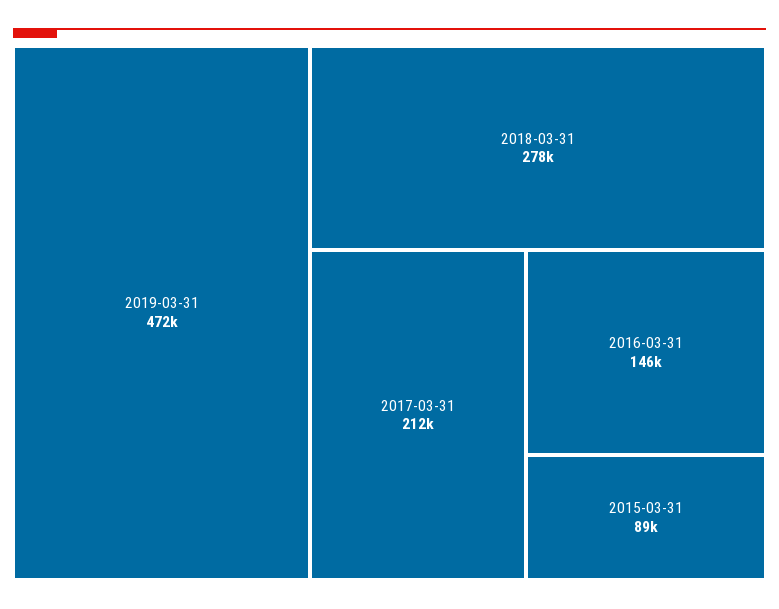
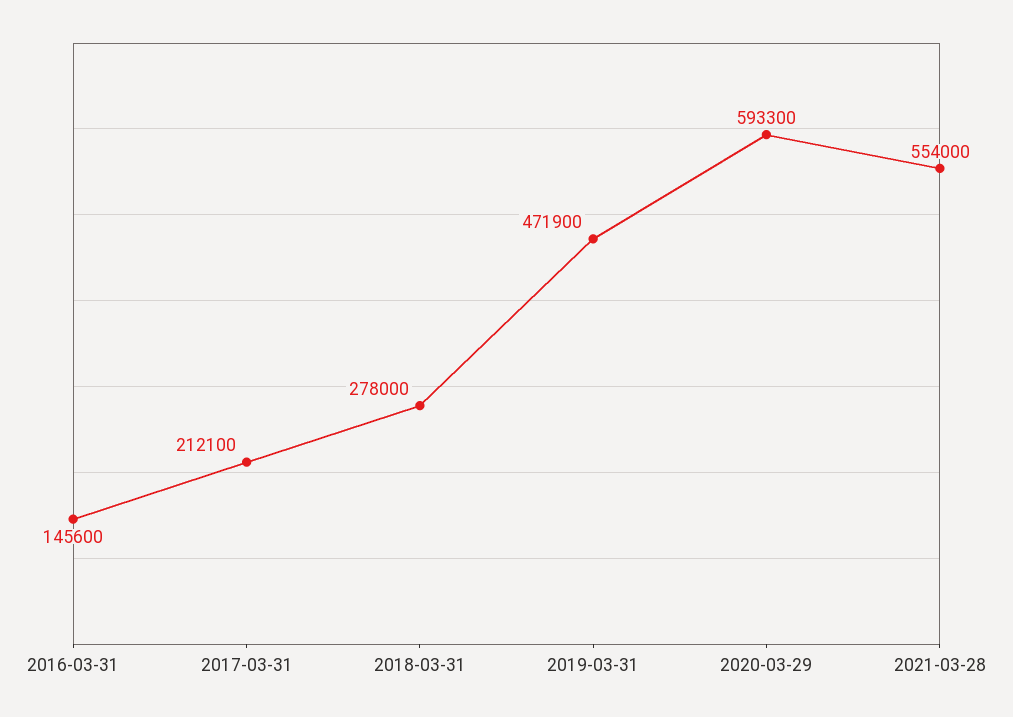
2015-03-31: 89000 -> none
2020-03-29: none -> 593300
2021-03-28: none -> 554000

